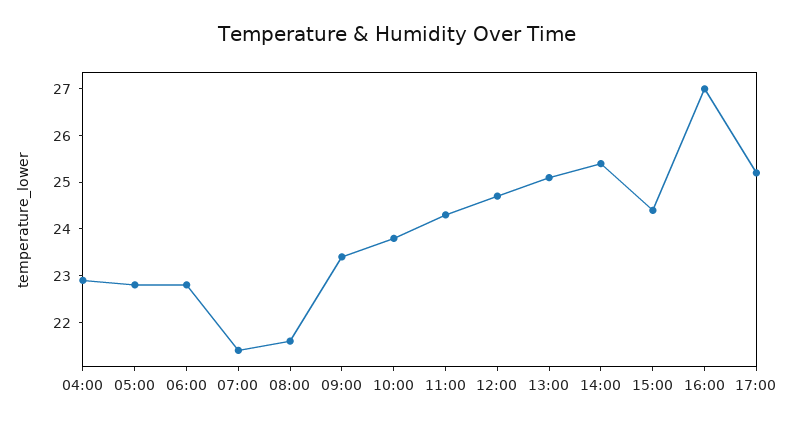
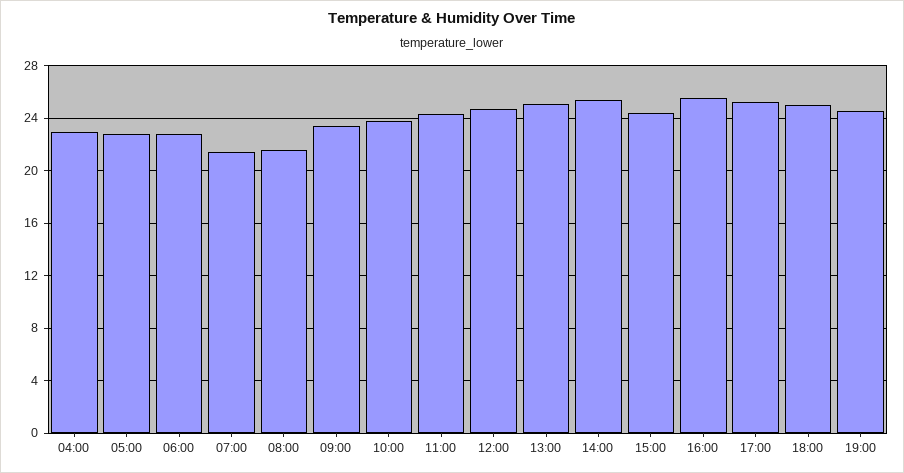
16:00: 27 -> 25.5
18:00: none -> 25
19:00: none -> 24.5

